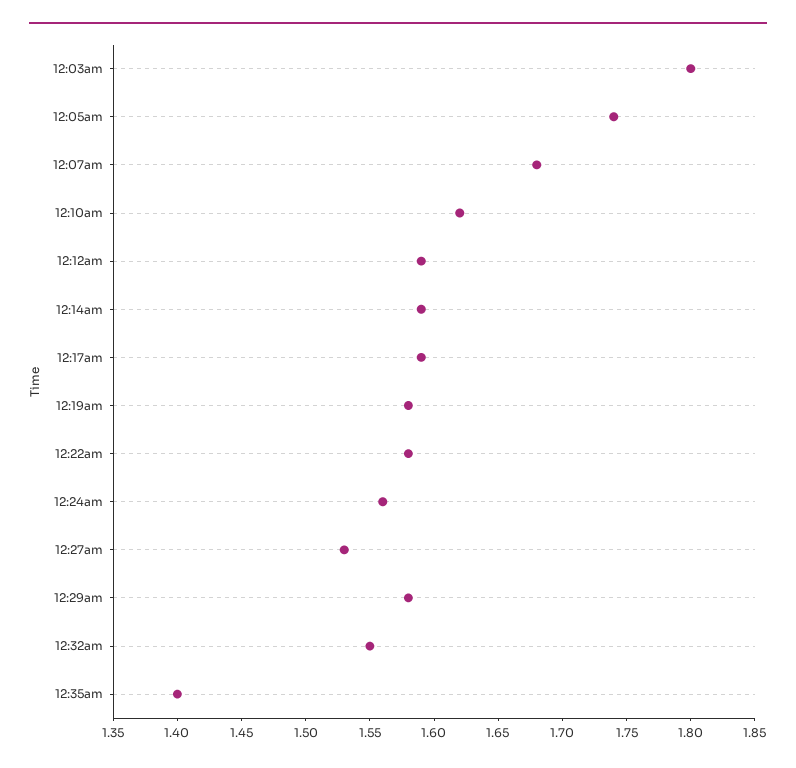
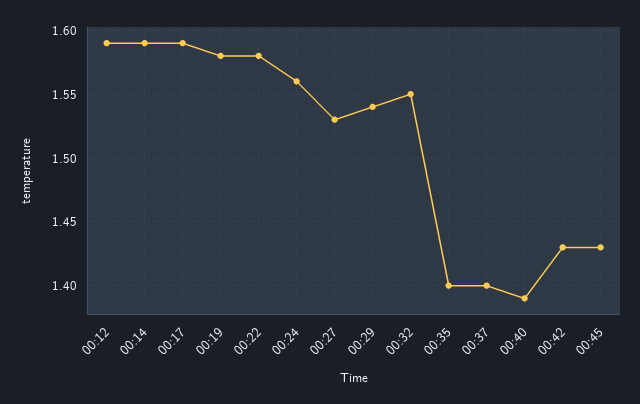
12:03am: 1.8 -> none
12:05am: 1.74 -> none
12:07am: 1.68 -> none
12:10am: 1.62 -> none
12:29am: 1.58 -> 1.54
00:37: none -> 1.4
00:40: none -> 1.39
00:42: none -> 1.43
00:45: none -> 1.43

